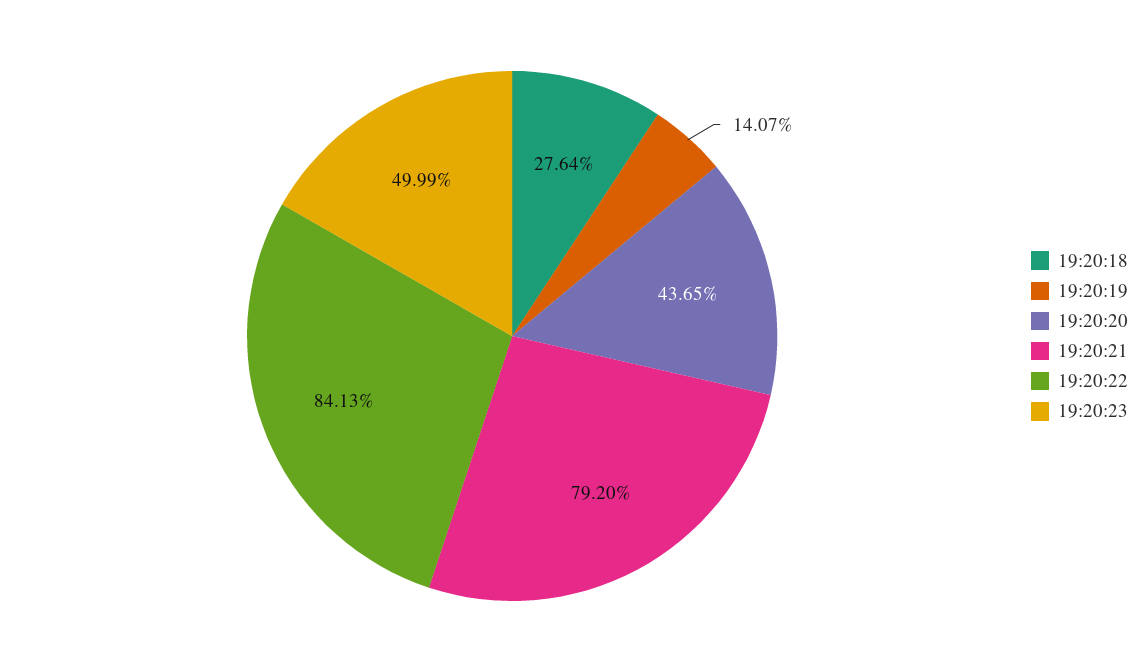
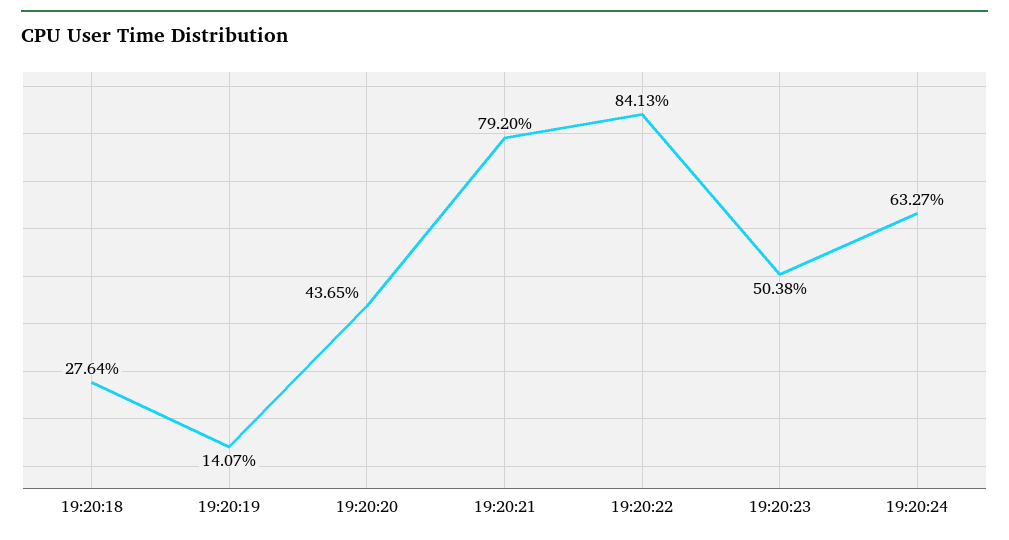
19:20:23: 49.99 -> 50.38
19:20:24: none -> 63.27

